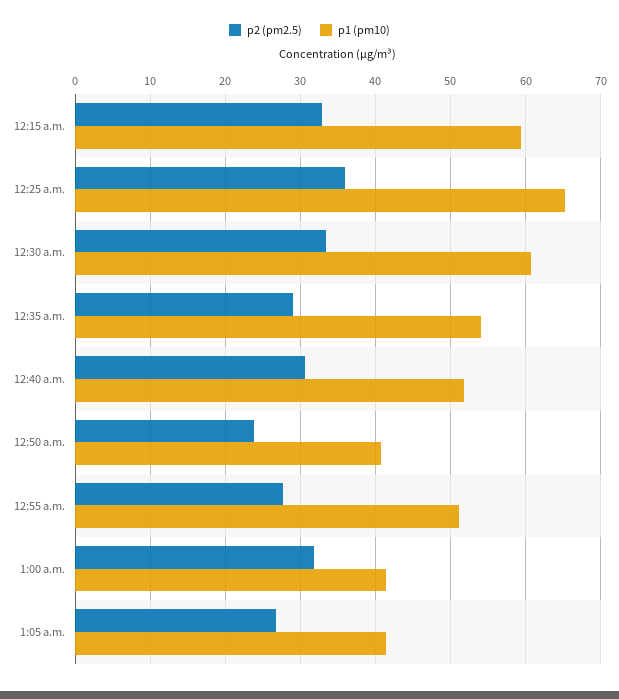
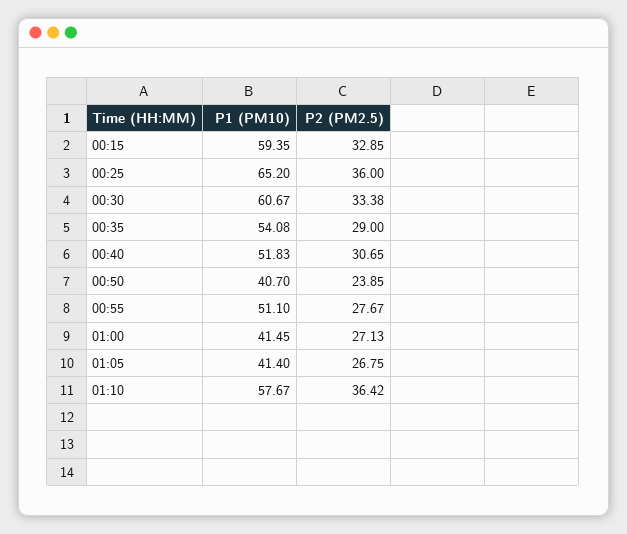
p2 (pm2.5), 1:00 a.m.: 32 -> 27.13
p1 (pm10), 01:10: none -> 57.67
p2 (pm2.5), 01:10: none -> 36.42

